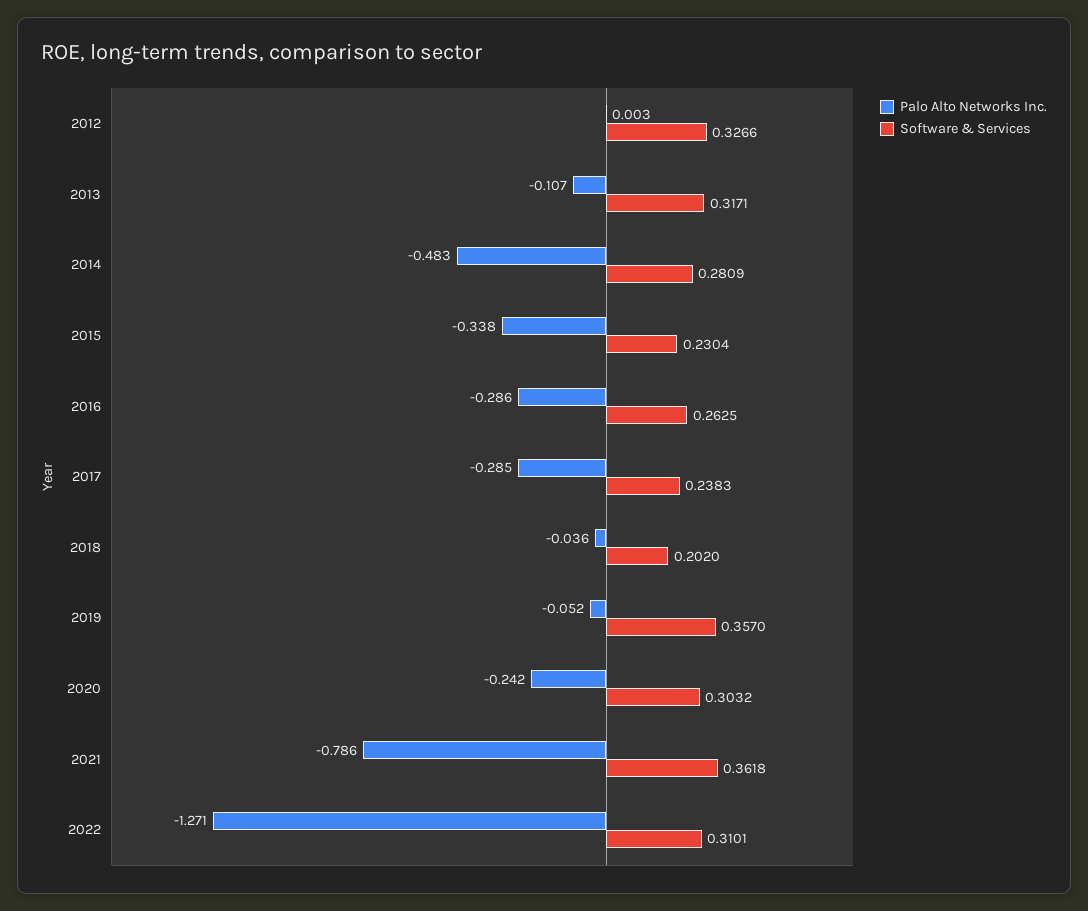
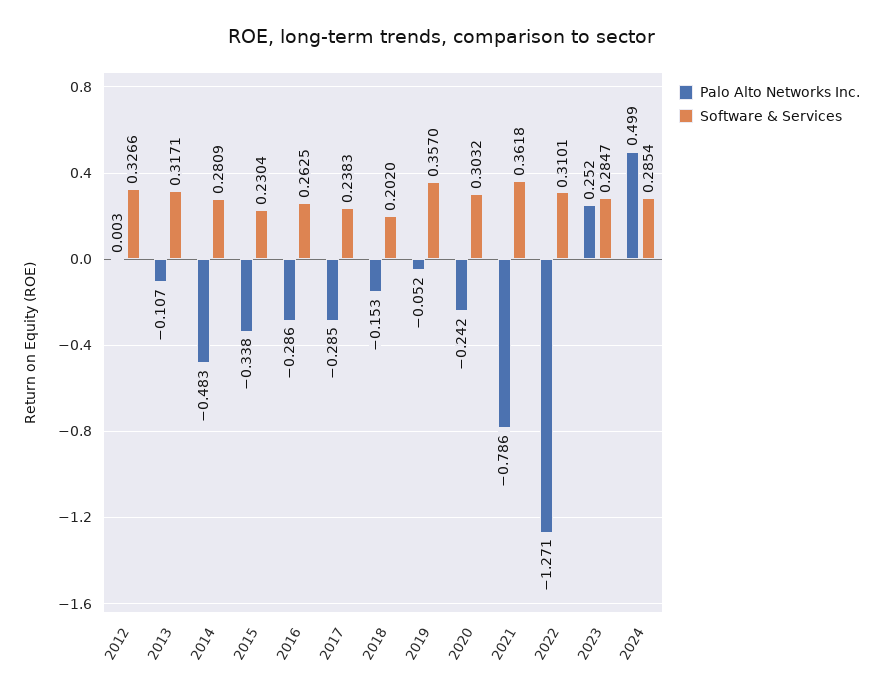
Palo Alto Networks Inc., 2018: -0.036 -> -0.153
Palo Alto Networks Inc., 2023: none -> 0.252
Software & Services, 2023: none -> 0.2847
Palo Alto Networks Inc., 2024: none -> 0.499
Software & Services, 2024: none -> 0.2854

